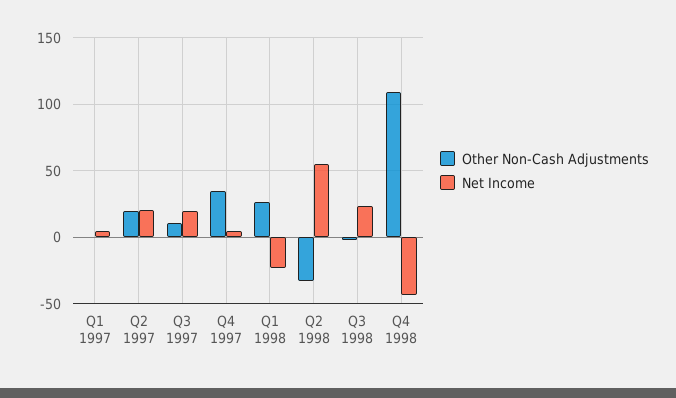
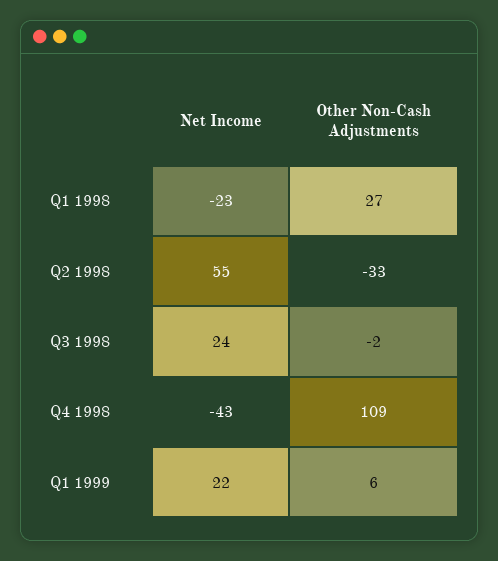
Other Non-Cash Adjustments, Q1 1997: 0 -> none
Net Income, Q1 1997: 5 -> none
Other Non-Cash Adjustments, Q2 1997: 20 -> none
Net Income, Q2 1997: 20 -> none
Other Non-Cash Adjustments, Q3 1997: 10 -> none
Net Income, Q3 1997: 20 -> none
Other Non-Cash Adjustments, Q4 1997: 35 -> none
Net Income, Q4 1997: 5 -> none
Net Income, Q1 1999: none -> 22
Other Non-Cash Adjustments, Q1 1999: none -> 6

